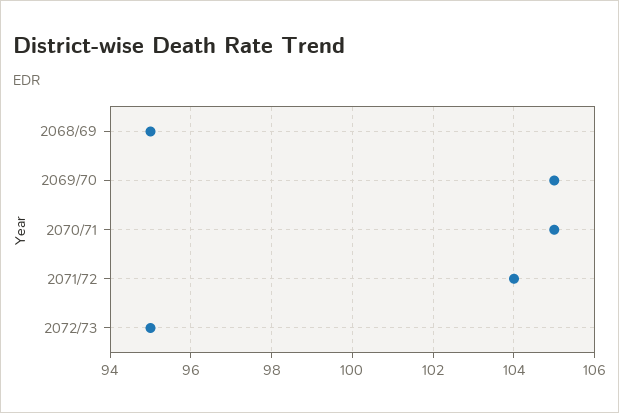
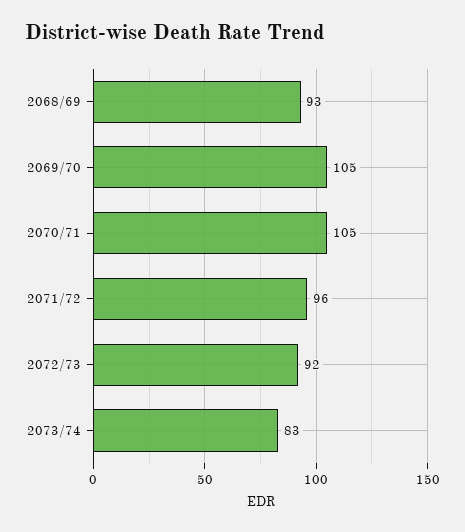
2068/69: 95 -> 93
2071/72: 104 -> 96
2072/73: 95 -> 92
2073/74: none -> 83

